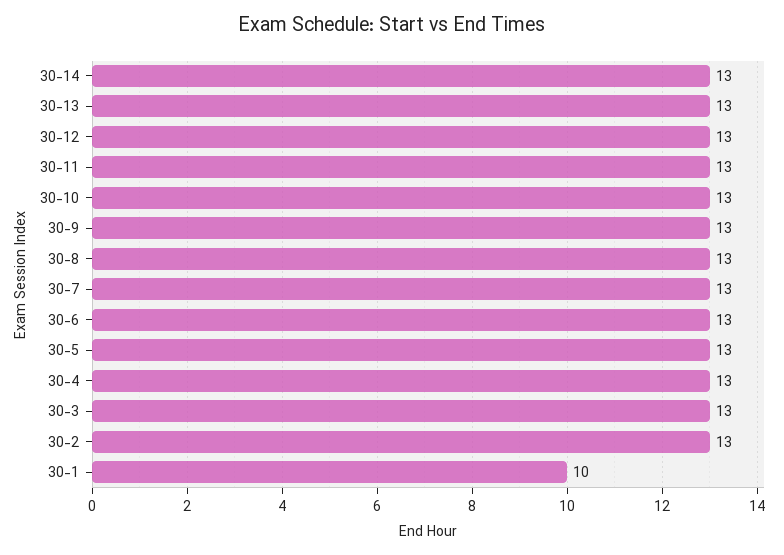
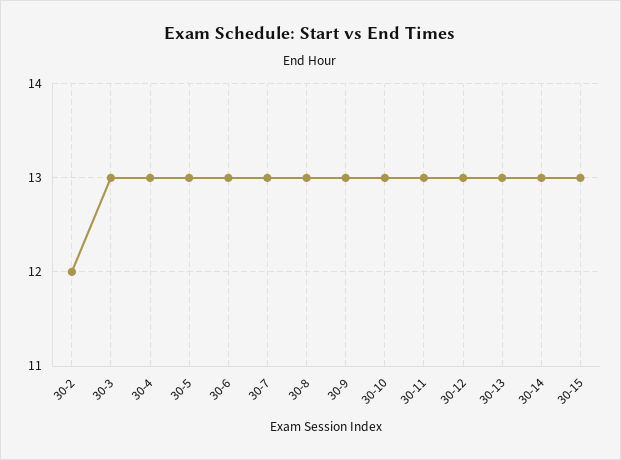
30-2: 13 -> 12
30-1: 10 -> none
30-15: none -> 13

